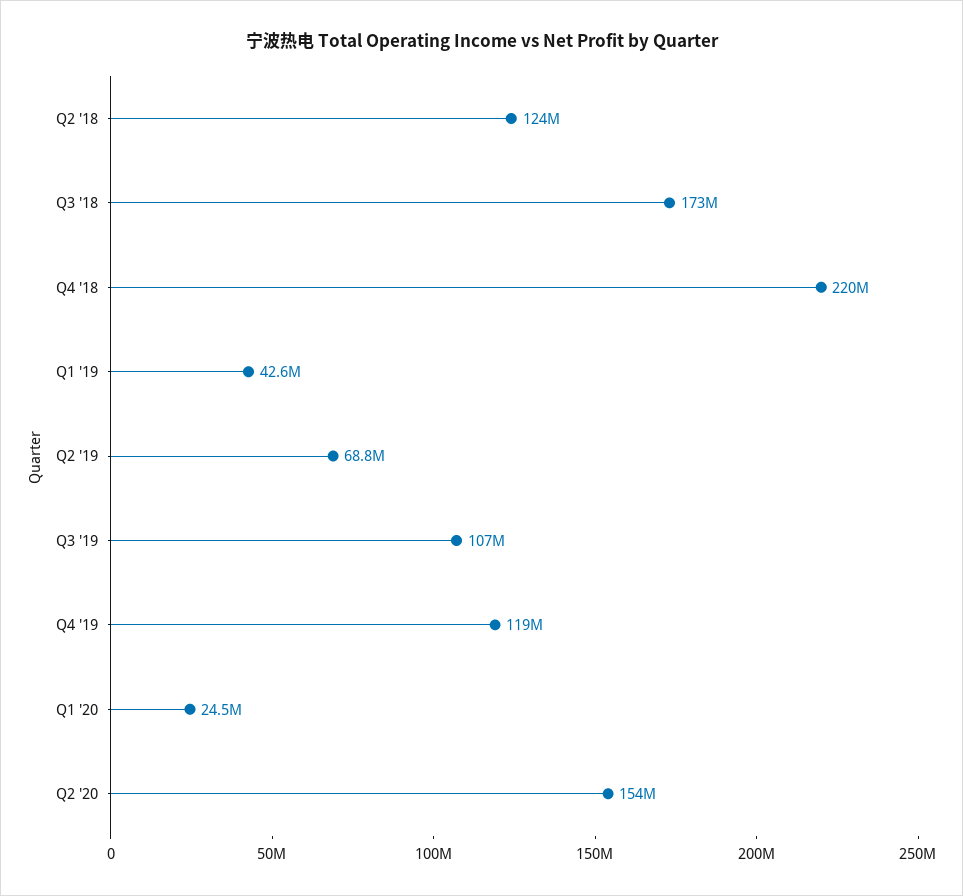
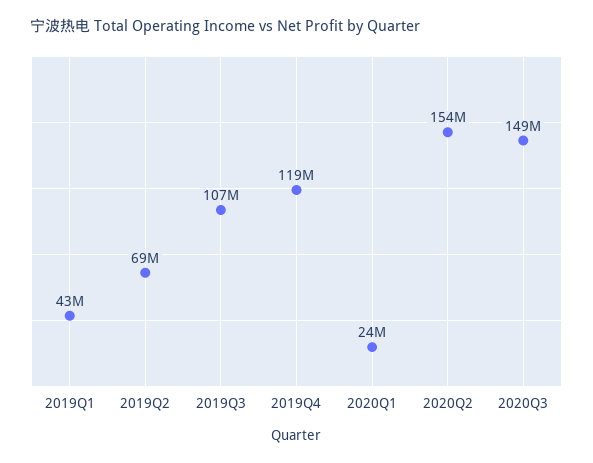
Q2 '18: 124000000 -> none
Q3 '18: 173000000 -> none
Q4 '18: 220000000 -> none
2020Q3: none -> 149000000

